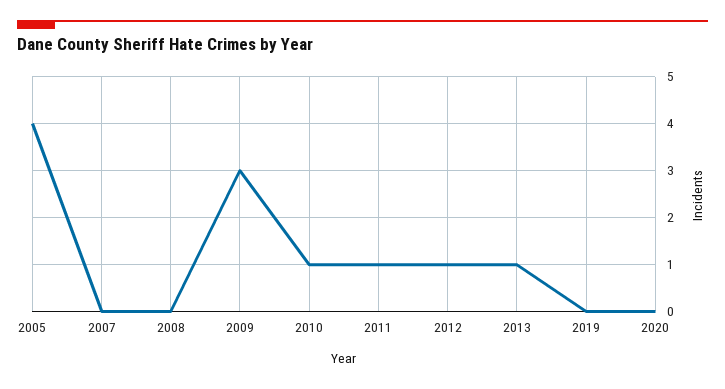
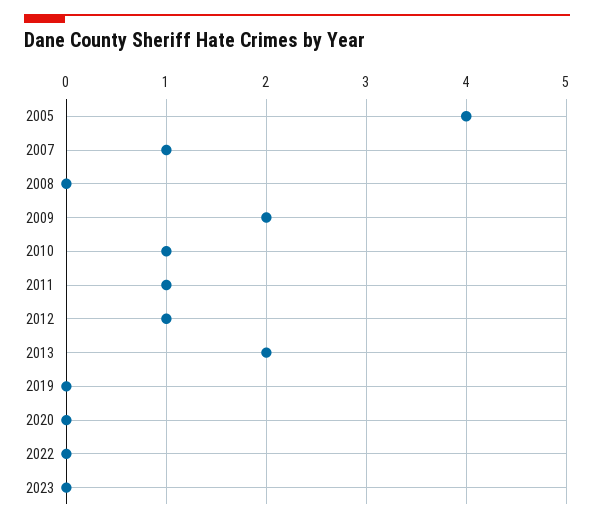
2007: 0 -> 1
2009: 3 -> 2
2013: 1 -> 2
2022: none -> 0
2023: none -> 0

